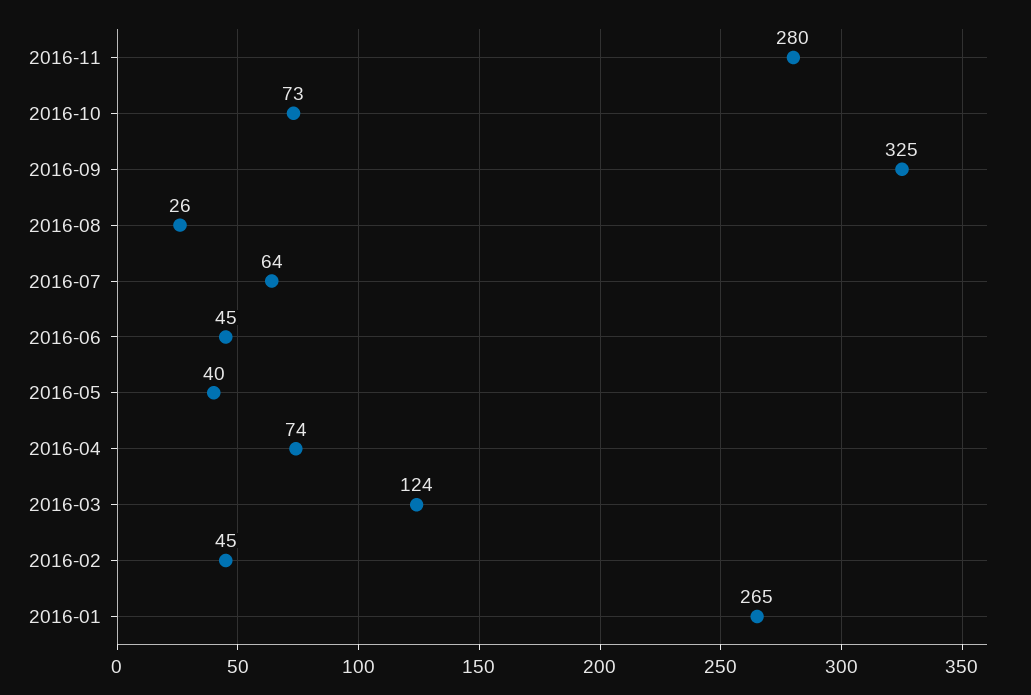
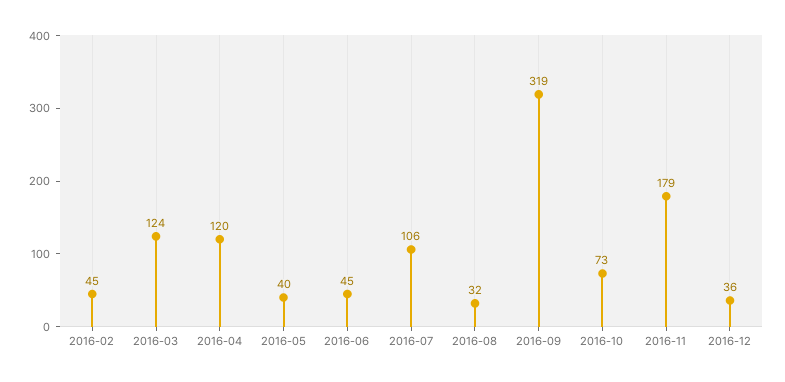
2016-11: 280 -> 179
2016-09: 325 -> 319
2016-08: 26 -> 32
2016-07: 64 -> 106
2016-04: 74 -> 120
2016-01: 265 -> none
2016-12: none -> 36

